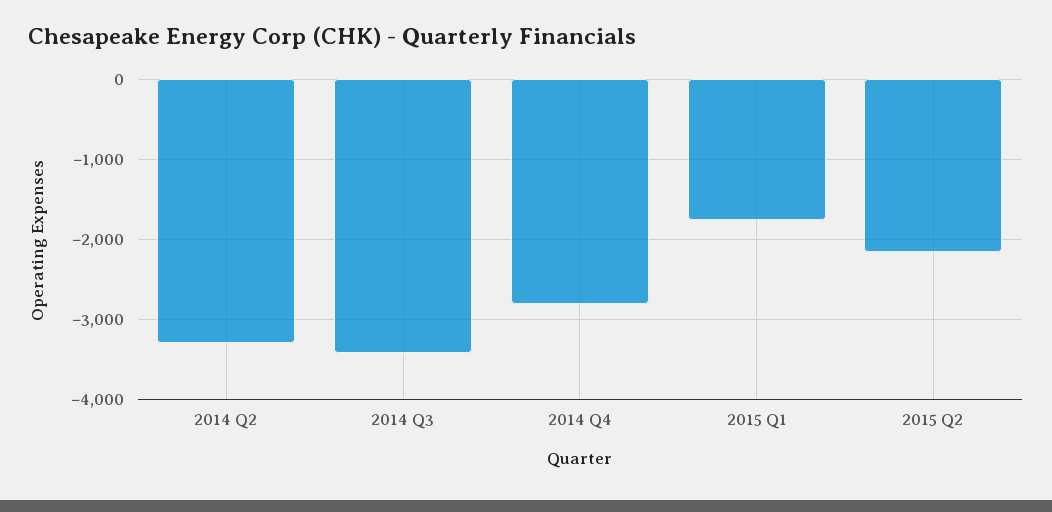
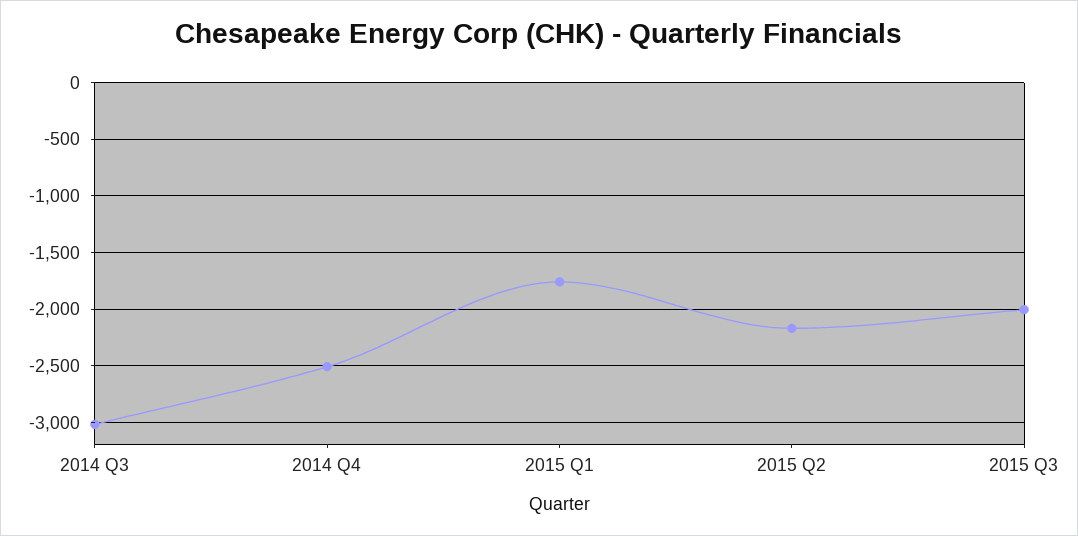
2014 Q2: -3300 -> none
2014 Q3: -3400 -> -3000
2014 Q4: -2800 -> -2500
2015 Q3: none -> -2000

